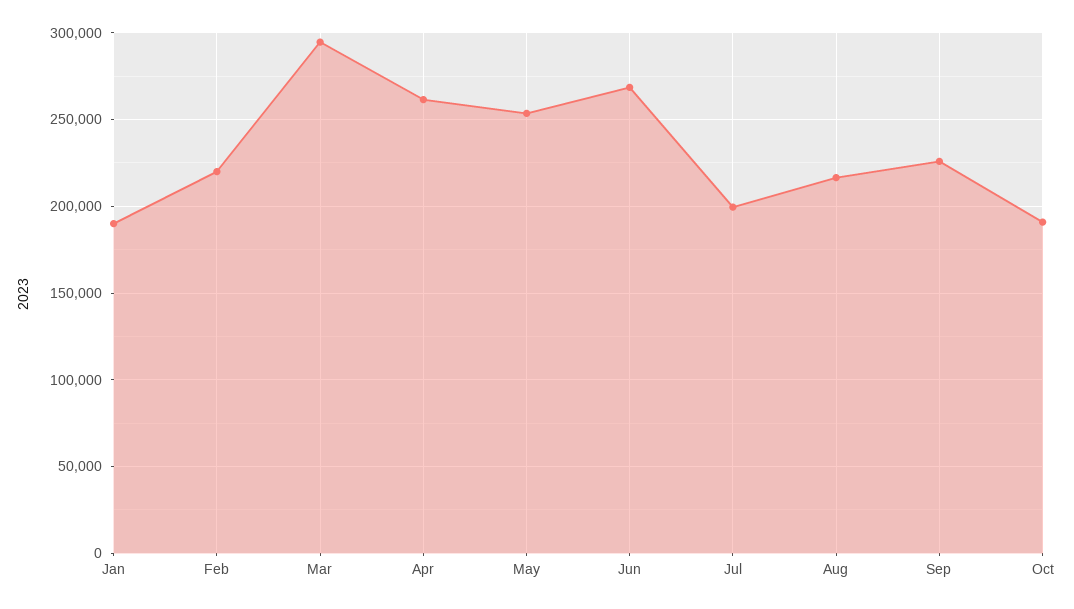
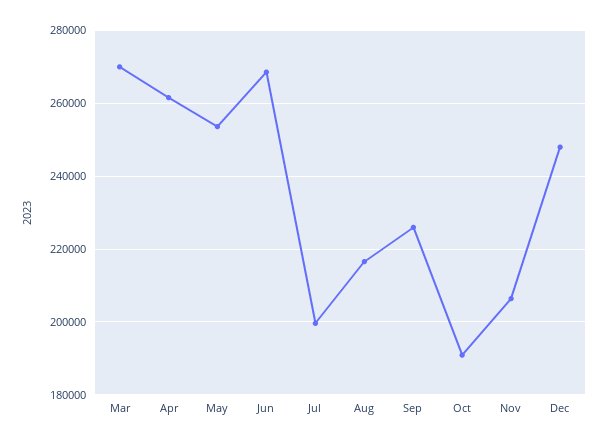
Jan: 190000 -> none
Feb: 220000 -> none
Mar: 295000 -> 270000
Nov: none -> 206000
Dec: none -> 248000

